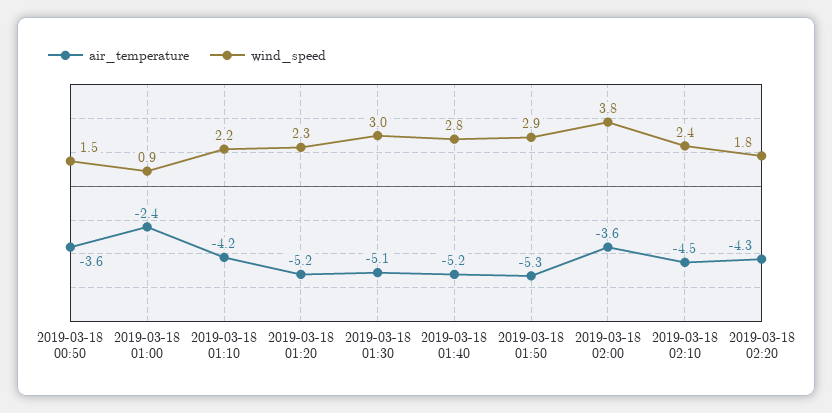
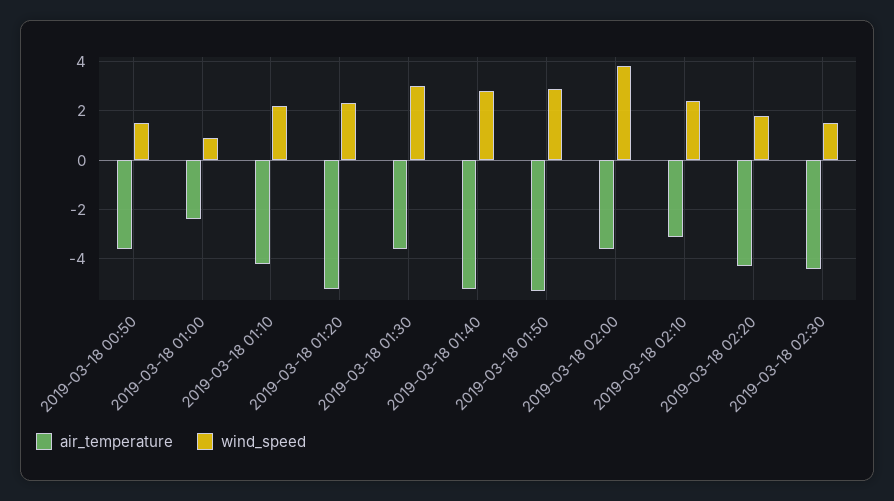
air_temperature, 2019-03-18 01:30: -5.1 -> -3.5
air_temperature, 2019-03-18 02:10: -4.5 -> -3
air_temperature, 2019-03-18 02:30: none -> -4.5
wind_speed, 2019-03-18 02:30: none -> 1.5

